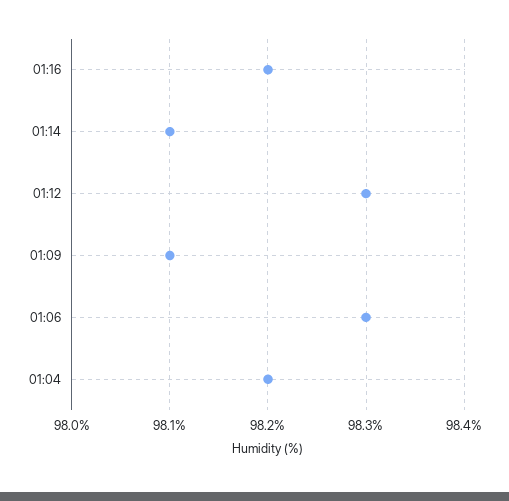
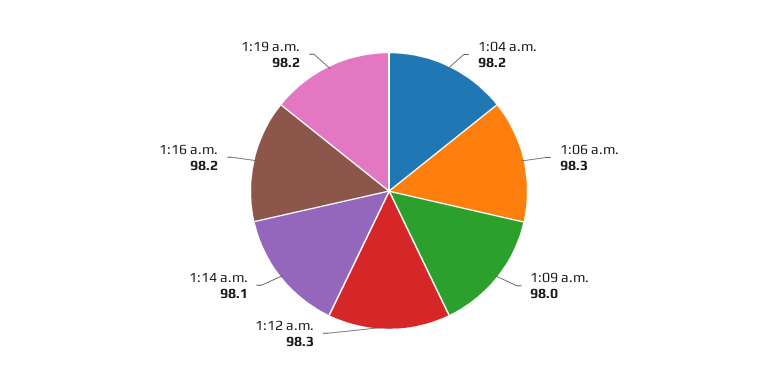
01:09: 98.1 -> 98
1:19 a.m.: none -> 98.2

